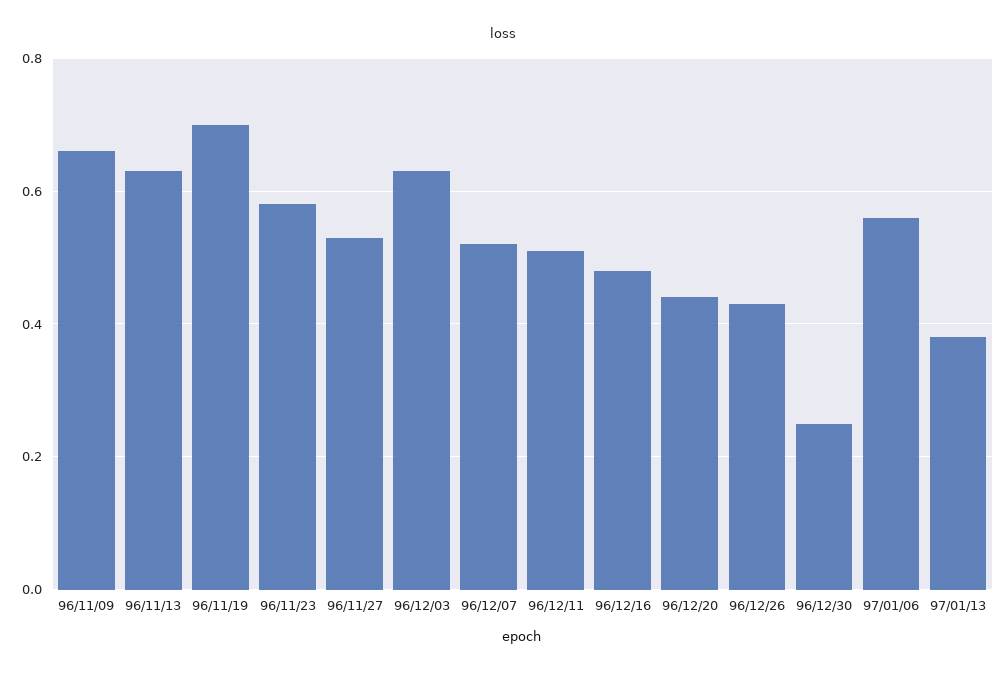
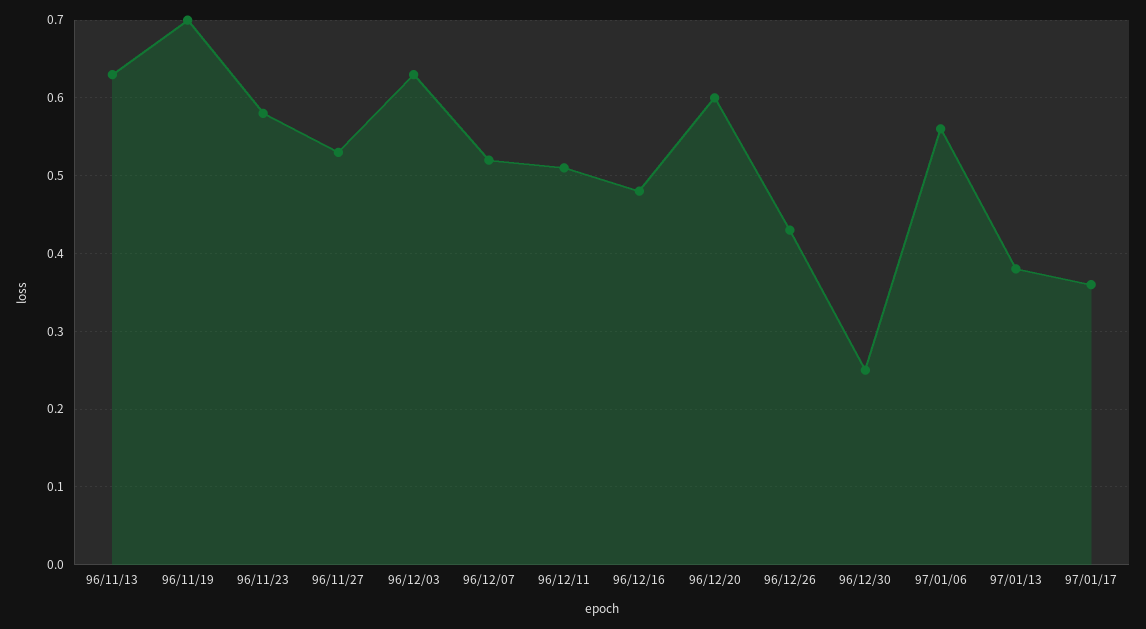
96/11/09: 0.65 -> none
96/12/20: 0.45 -> 0.6
97/01/17: none -> 0.36

